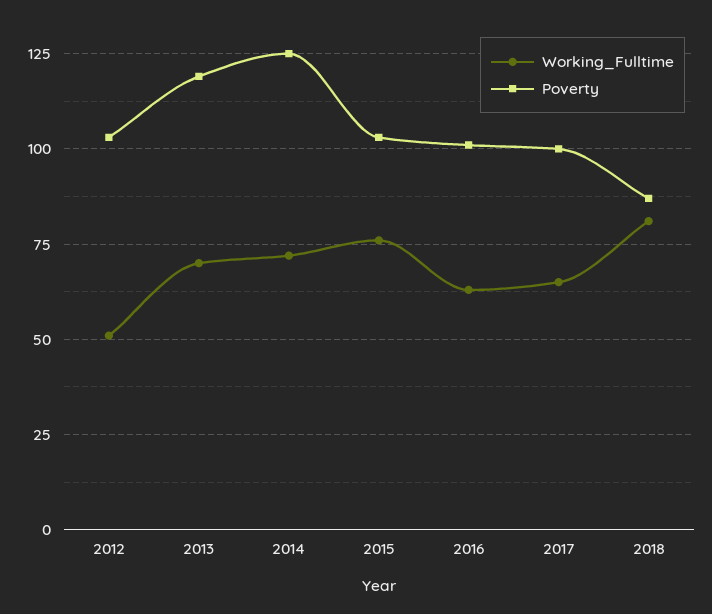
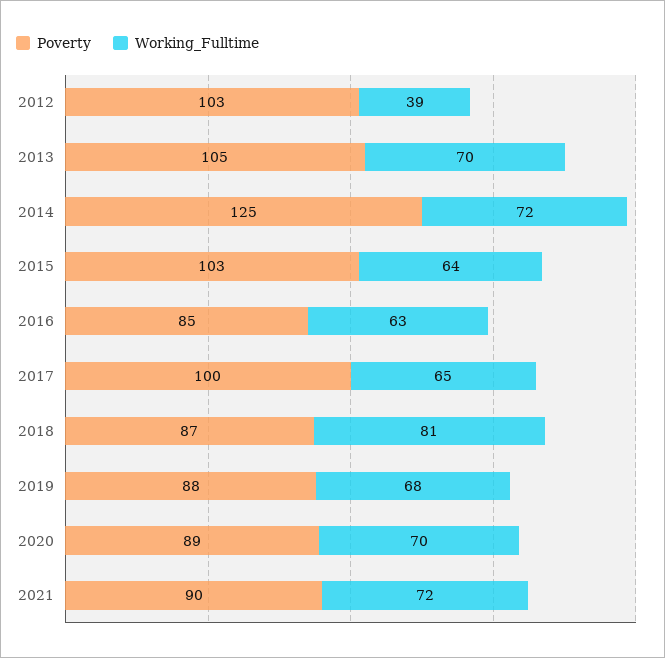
Working_Fulltime, 2012: 50 -> 39
Poverty, 2013: 120 -> 105
Working_Fulltime, 2015: 75 -> 64
Poverty, 2016: 100 -> 85
Poverty, 2019: none -> 88
Working_Fulltime, 2019: none -> 68
Poverty, 2020: none -> 89
Working_Fulltime, 2020: none -> 70
Poverty, 2021: none -> 90
Working_Fulltime, 2021: none -> 72

